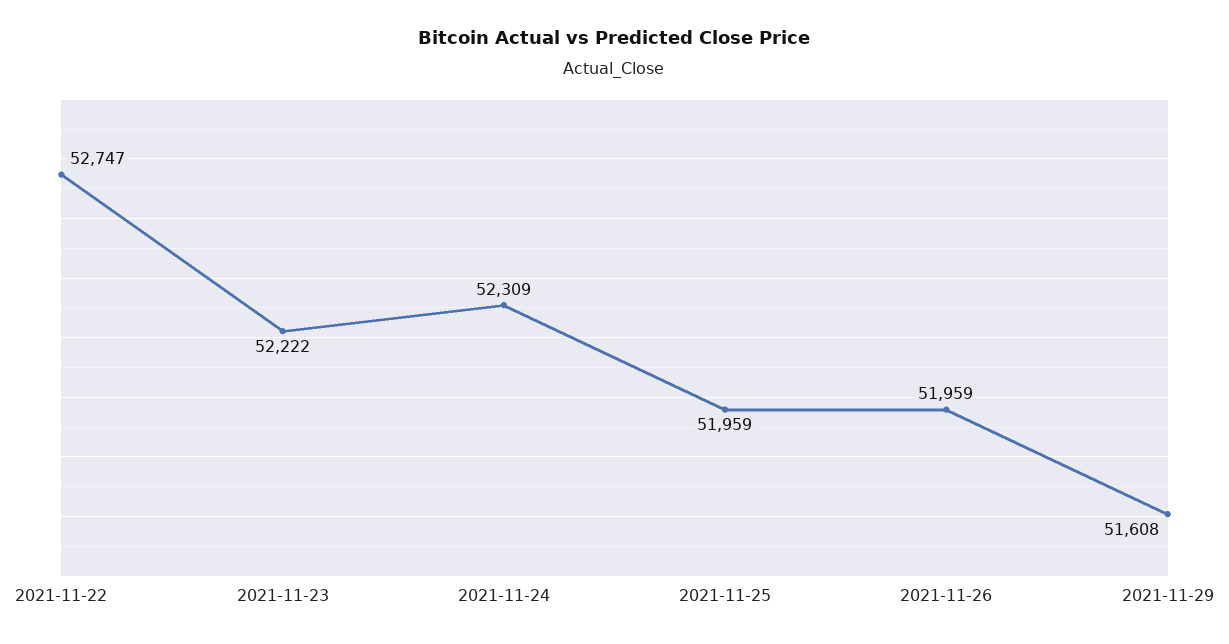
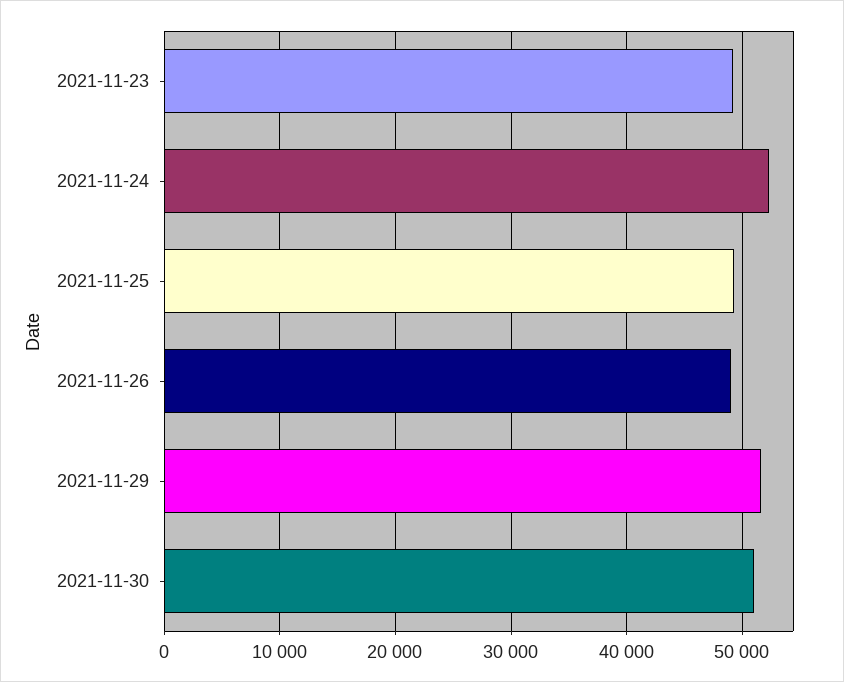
2021-11-22: 52747 -> none
2021-11-23: 52222 -> 49000
2021-11-25: 51959 -> 49000
2021-11-26: 51959 -> 49000
2021-11-30: none -> 51000

